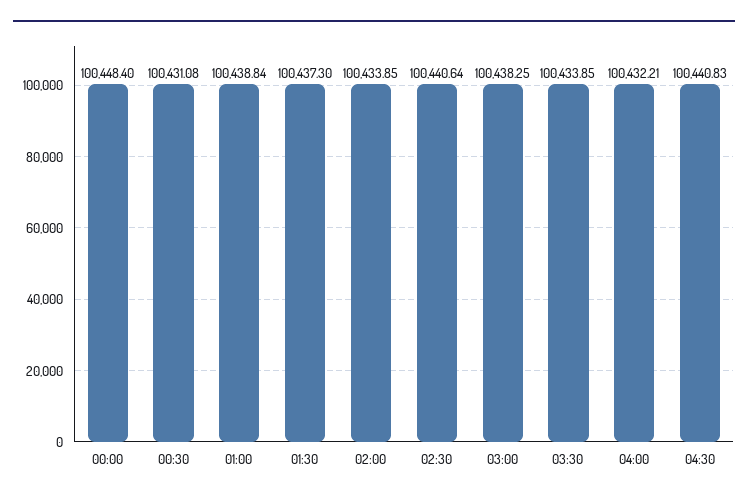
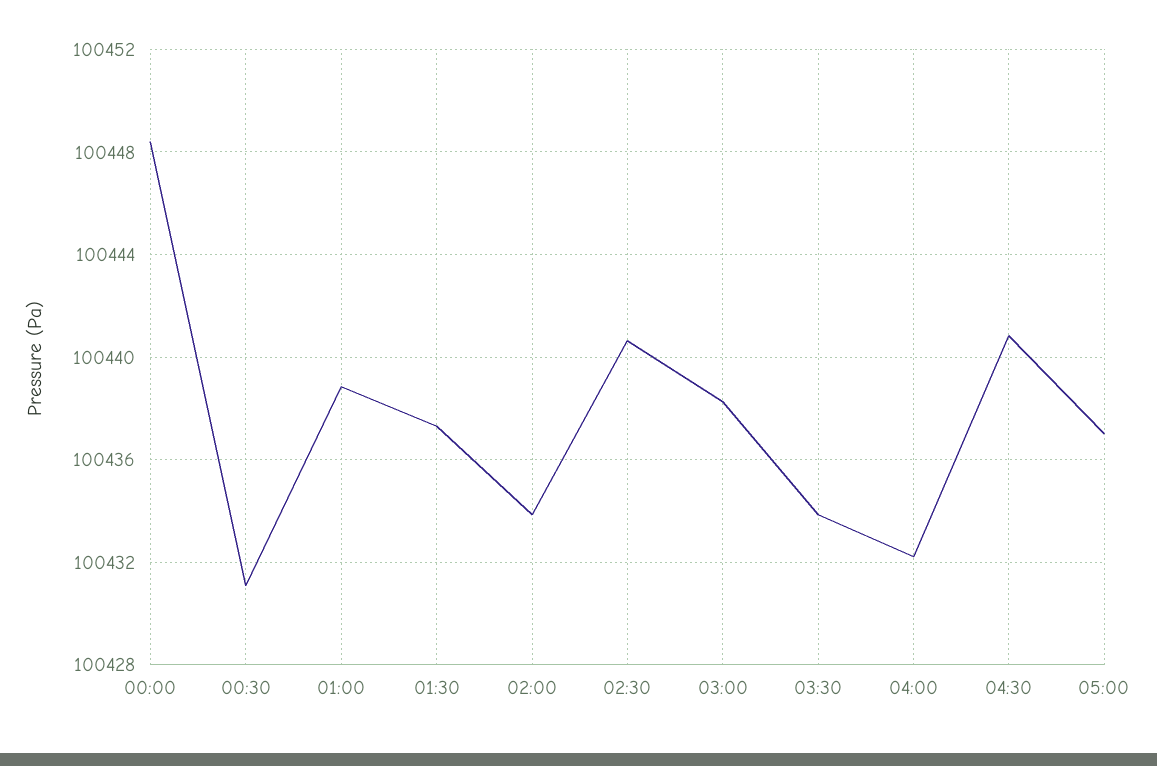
05:00: none -> 100437

